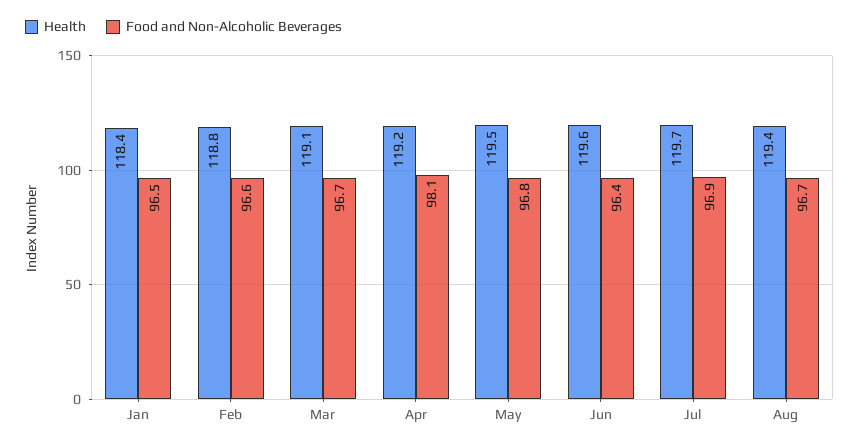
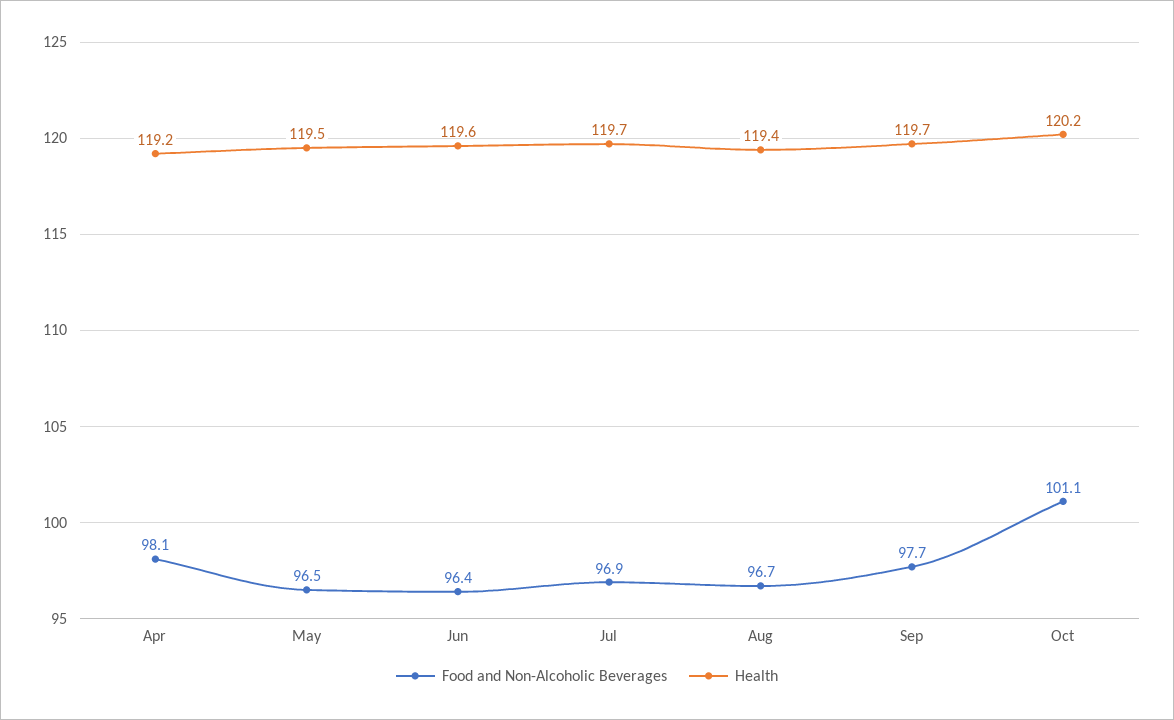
Health, Jan: 118.4 -> none
Food and Non-Alcoholic Beverages, Jan: 96.5 -> none
Health, Feb: 118.8 -> none
Food and Non-Alcoholic Beverages, Feb: 96.6 -> none
Health, Mar: 119.1 -> none
Food and Non-Alcoholic Beverages, Mar: 96.7 -> none
Food and Non-Alcoholic Beverages, May: 96.8 -> 96.5
Food and Non-Alcoholic Beverages, Sep: none -> 97.7
Health, Sep: none -> 119.7
Food and Non-Alcoholic Beverages, Oct: none -> 101.1
Health, Oct: none -> 120.2

